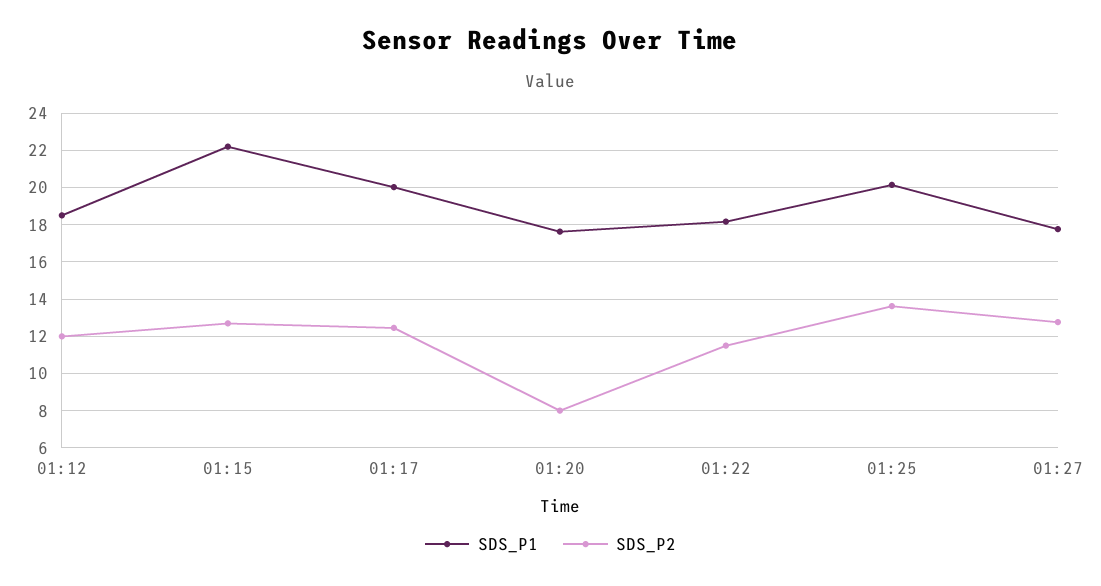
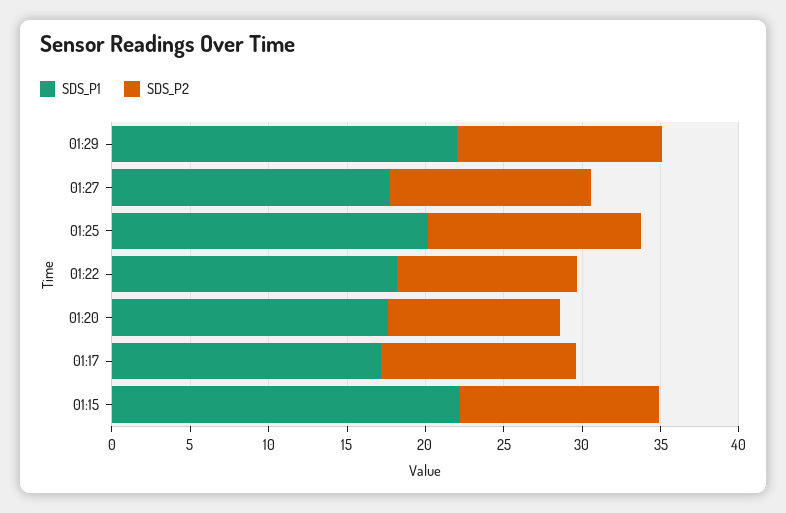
SDS_P1, 01:12: 18.5 -> none
SDS_P2, 01:12: 12 -> none
SDS_P1, 01:17: 20 -> 17
SDS_P2, 01:20: 8 -> 11
SDS_P1, 01:29: none -> 22
SDS_P2, 01:29: none -> 13

